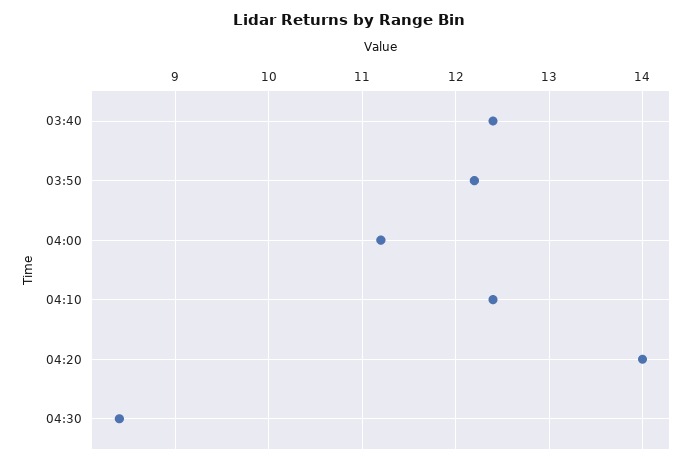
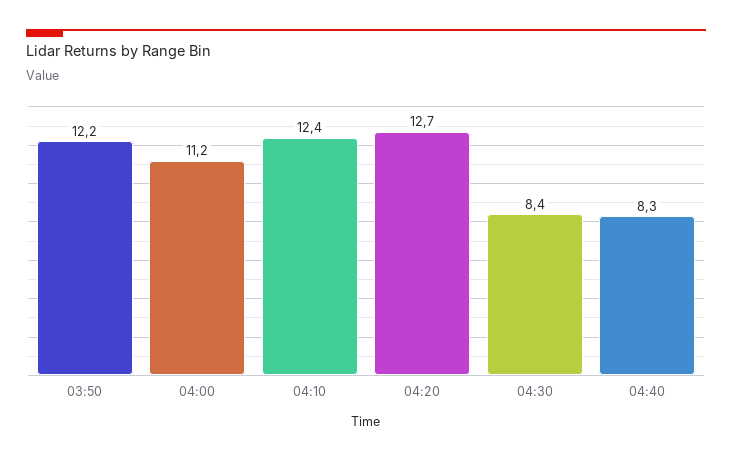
03:40: 12.4 -> none
04:20: 14 -> 12.7
04:40: none -> 8.3

